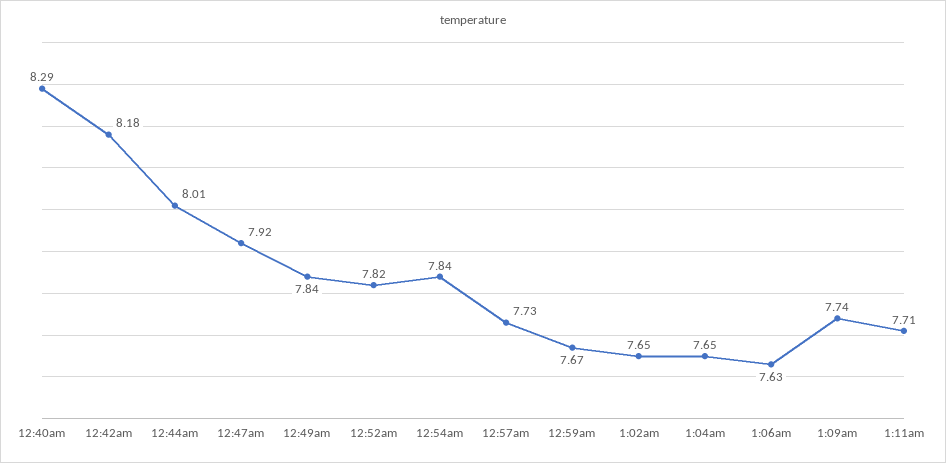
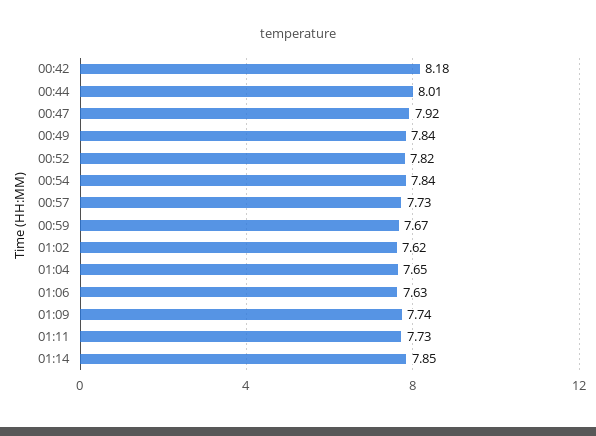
12:40am: 8.29 -> none
1:02am: 7.65 -> 7.62
1:11am: 7.71 -> 7.73
01:14: none -> 7.85

